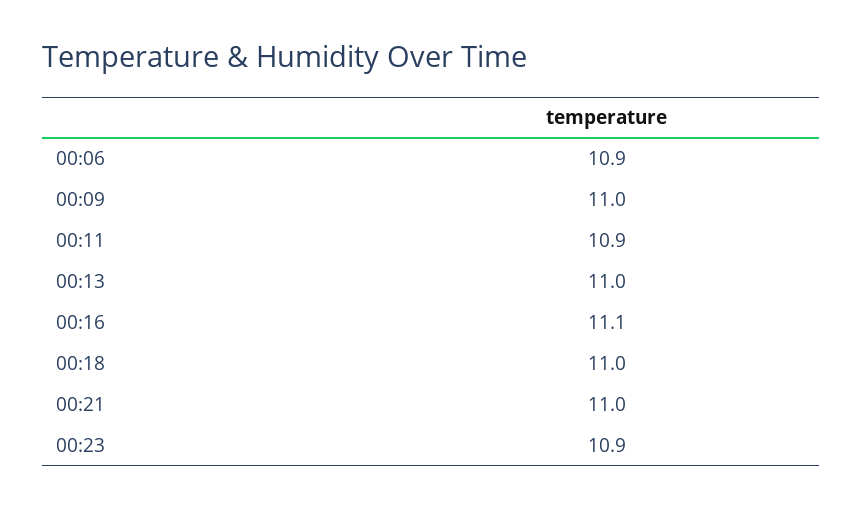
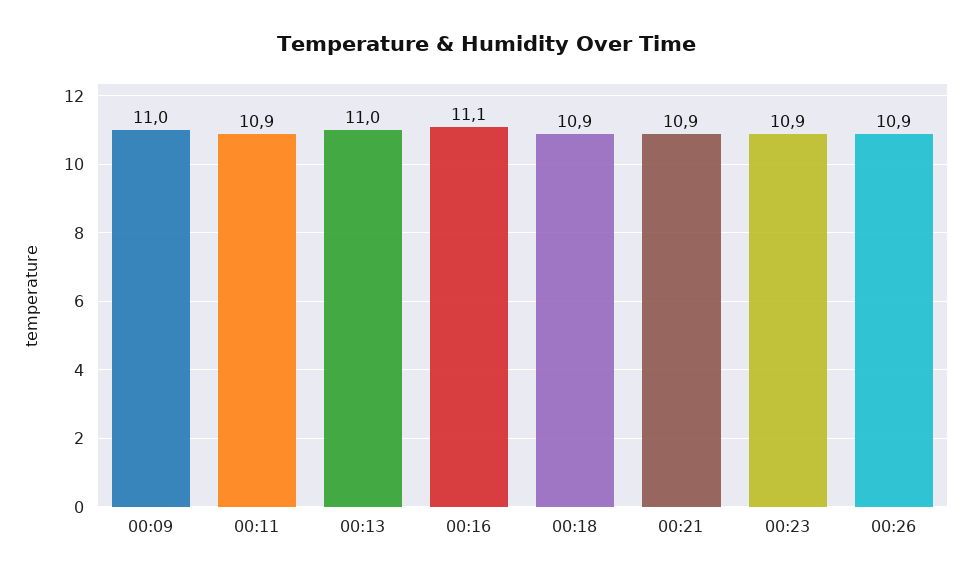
00:06: 10.9 -> none
00:18: 11 -> 10.9
00:21: 11 -> 10.9
00:26: none -> 10.9

